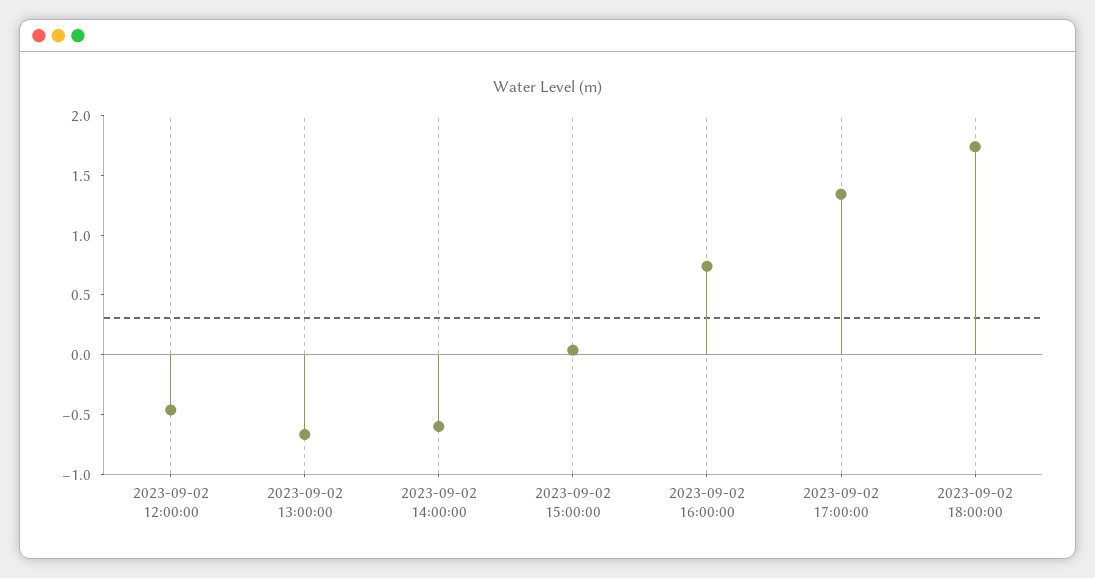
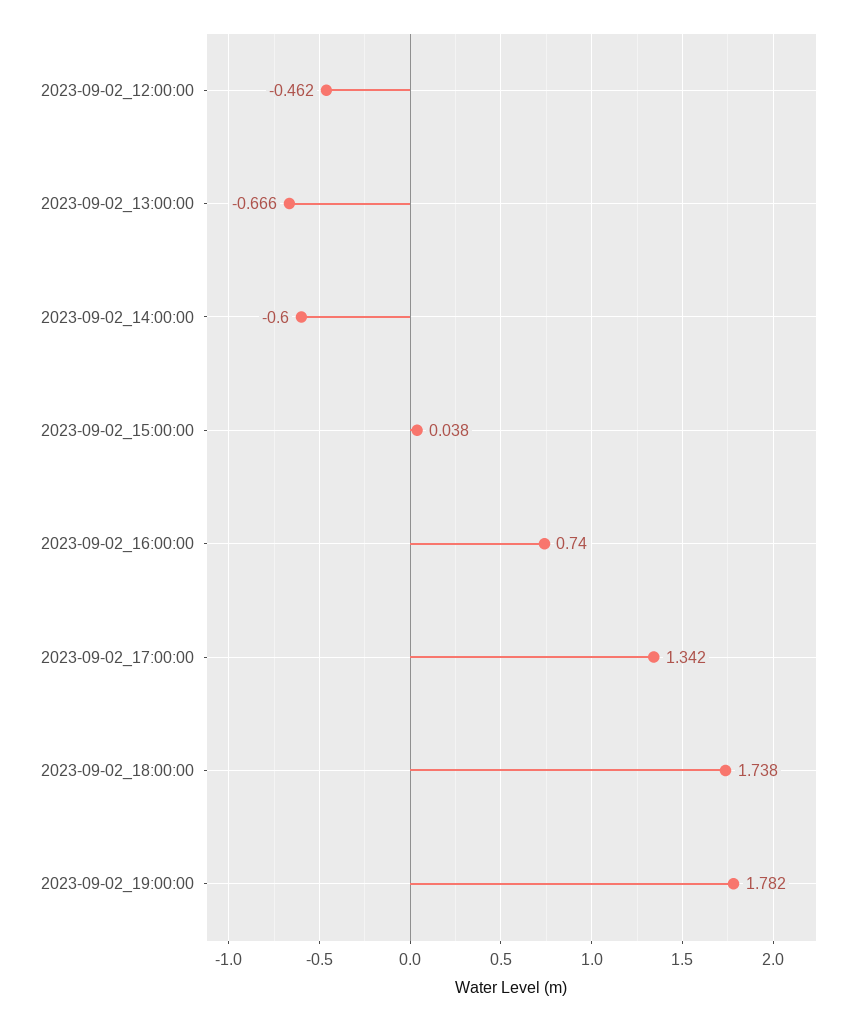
2023-09-02_19:00:00: none -> 1.782

